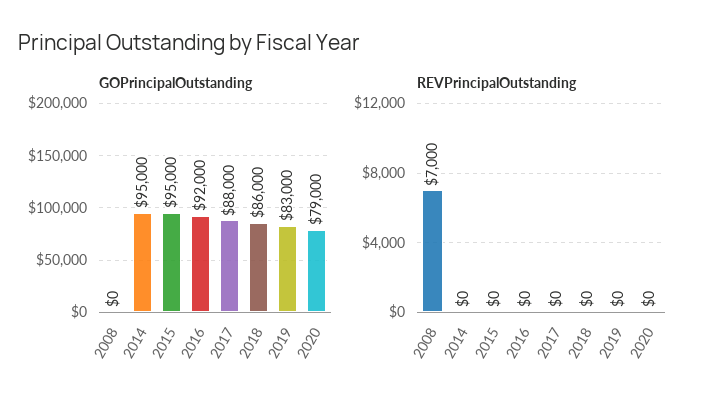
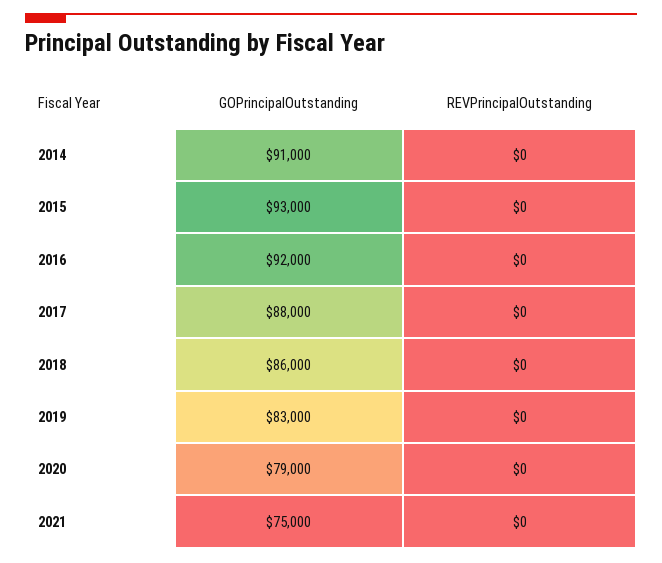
GOPrincipalOutstanding, 2008: 0 -> none
GOPrincipalOutstanding, 2014: 95000 -> 91000
GOPrincipalOutstanding, 2015: 95000 -> 93000
REVPrincipalOutstanding, 2008: 7000 -> none
GOPrincipalOutstanding, 2021: none -> 75000
REVPrincipalOutstanding, 2021: none -> 0

